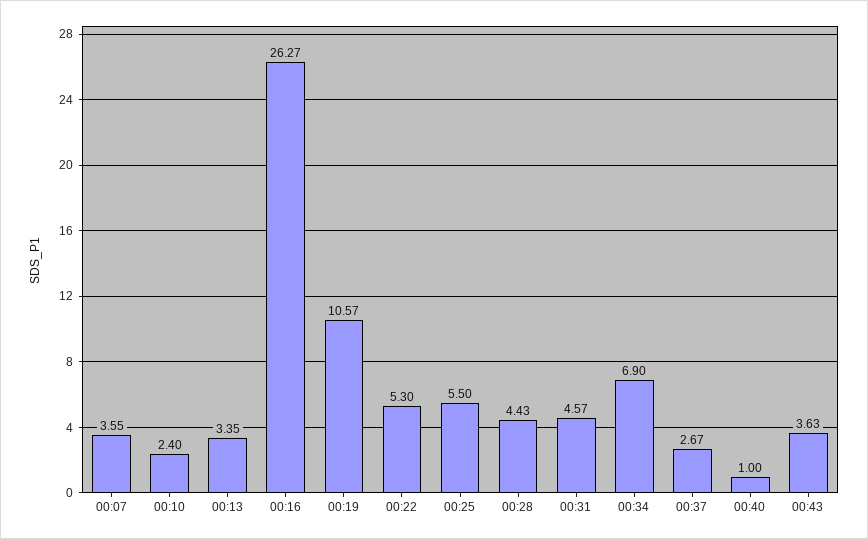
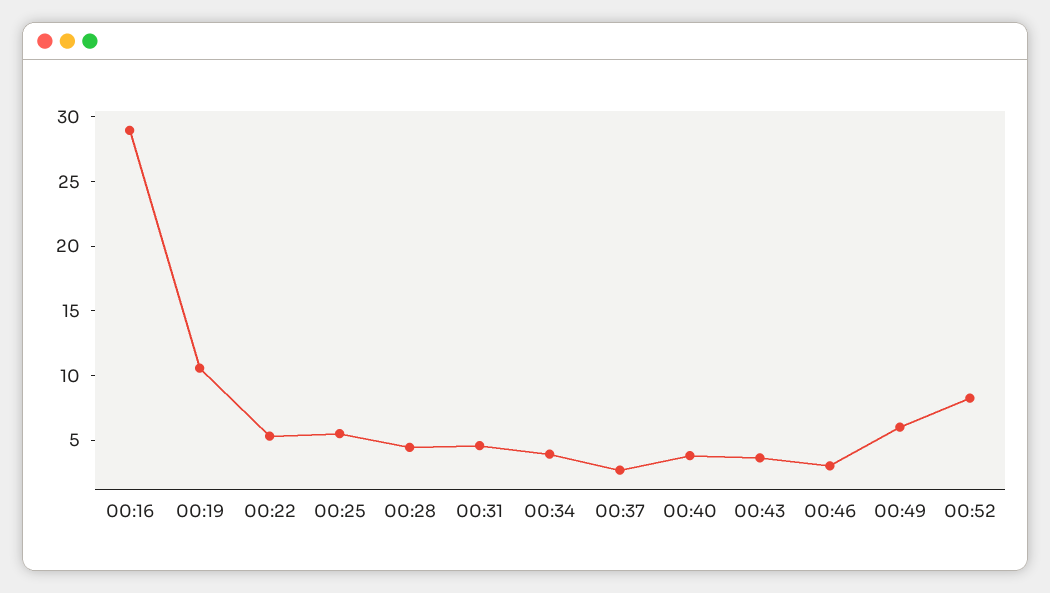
00:07: 3.55 -> none
00:10: 2.4 -> none
00:13: 3.35 -> none
00:16: 26.27 -> 29
00:34: 6.9 -> 4
00:40: 1 -> 4
00:46: none -> 3
00:49: none -> 6
00:52: none -> 8

